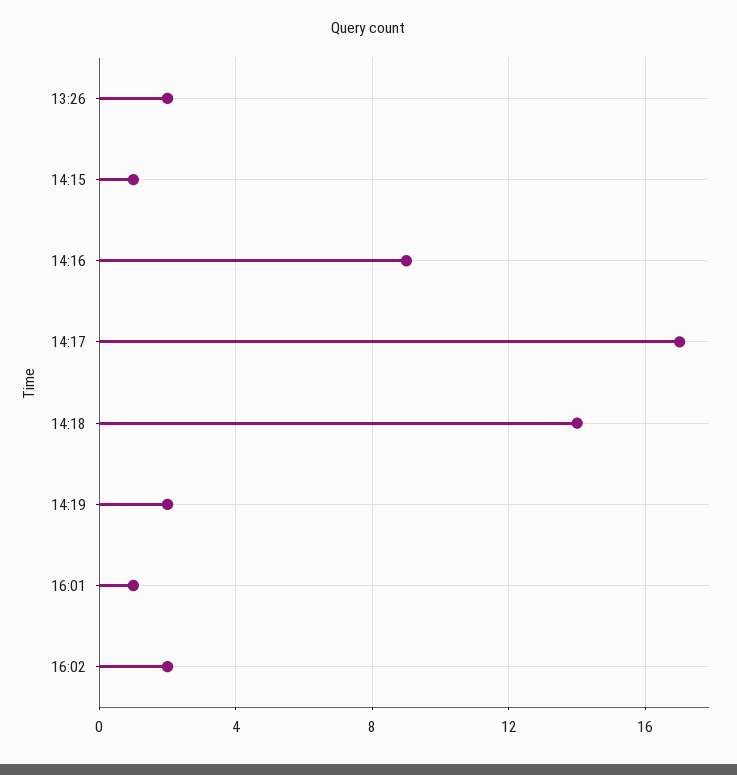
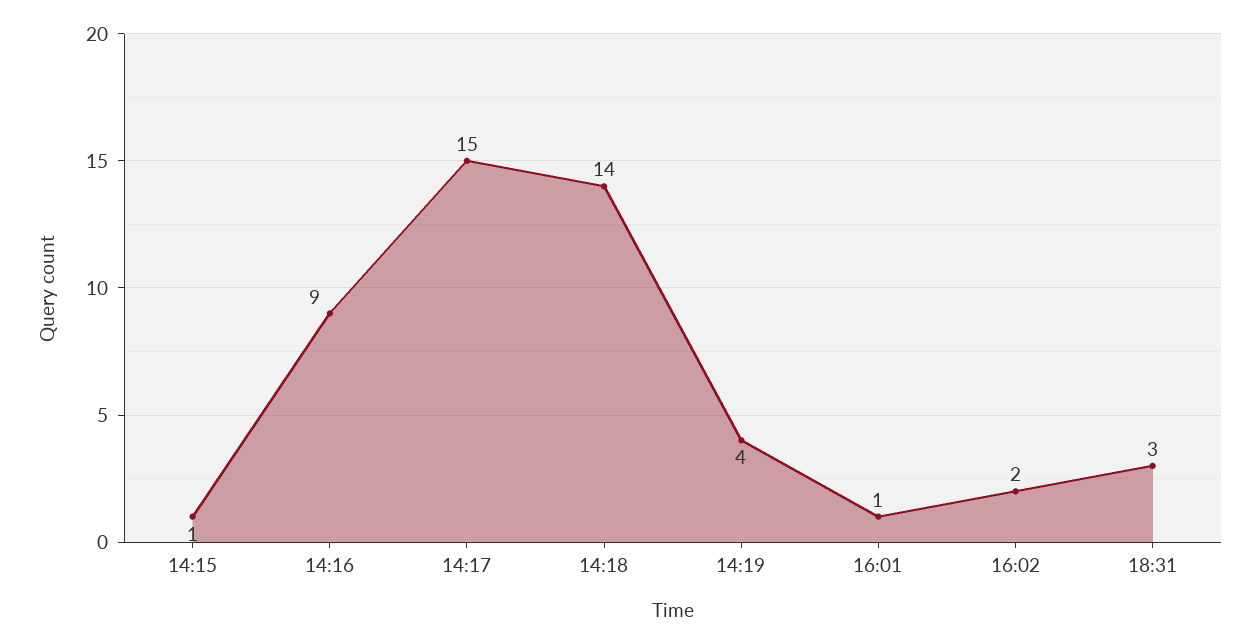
13:26: 2 -> none
14:17: 17 -> 15
14:19: 2 -> 4
18:31: none -> 3

